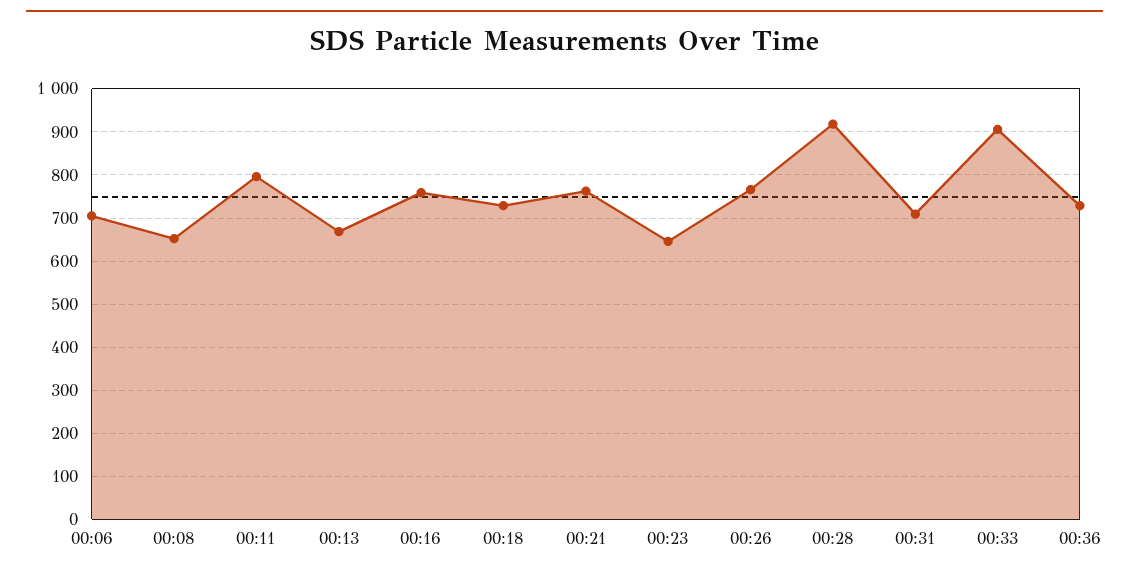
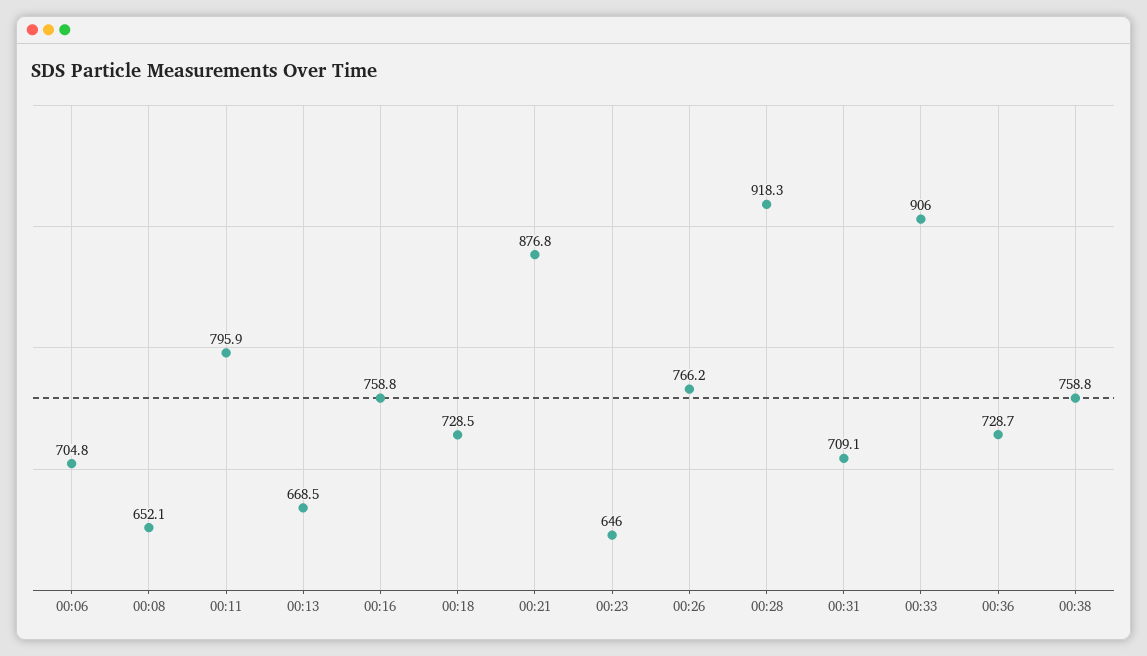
00:21: 760 -> 876.8
00:38: none -> 758.8

